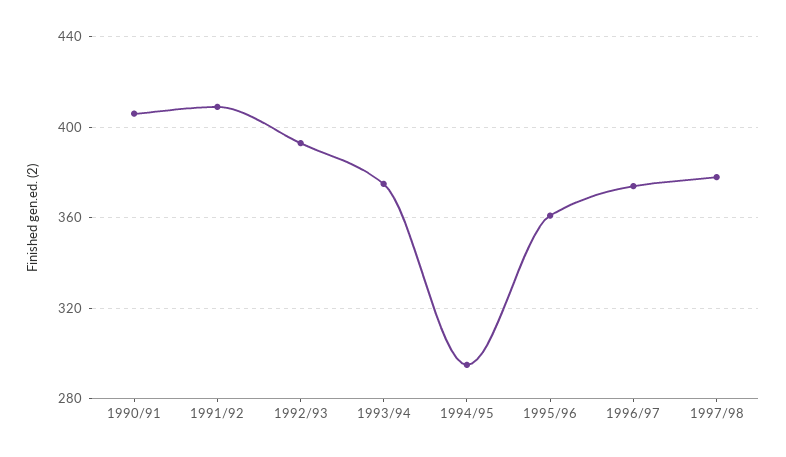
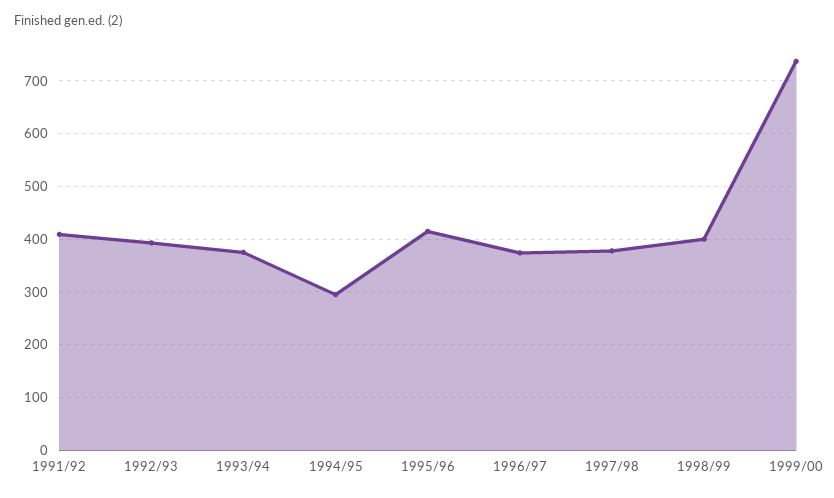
1990/91: 405 -> none
1995/96: 360 -> 420
1998/99: none -> 400
1999/00: none -> 740

